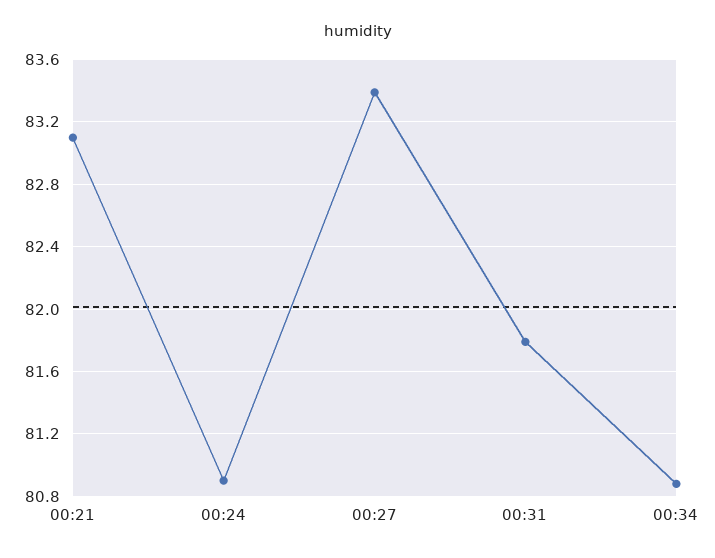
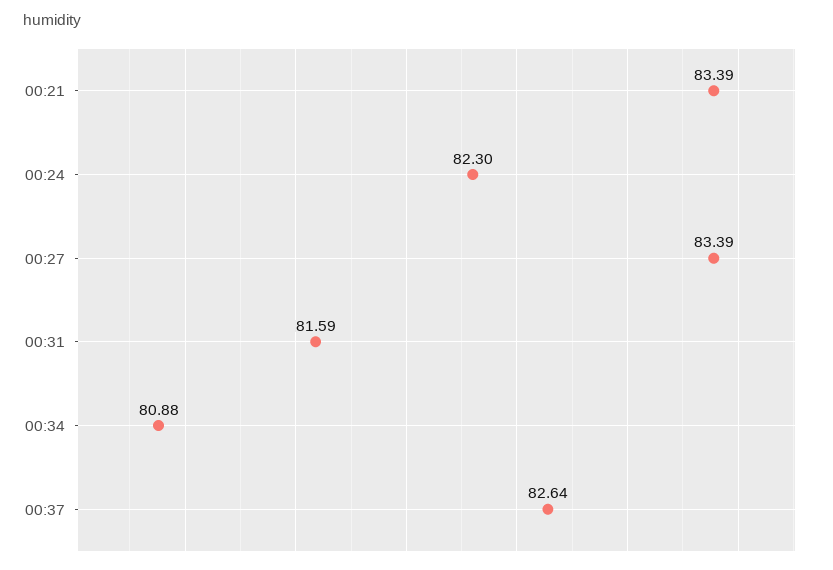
00:21: 83.1 -> 83.39
00:24: 80.9 -> 82.3
00:31: 81.8 -> 81.59
00:37: none -> 82.64

